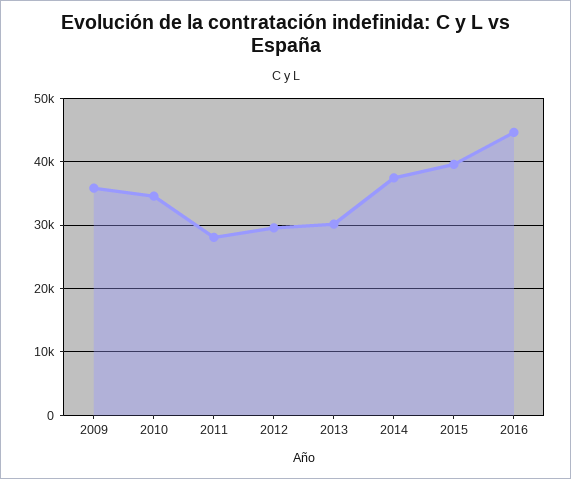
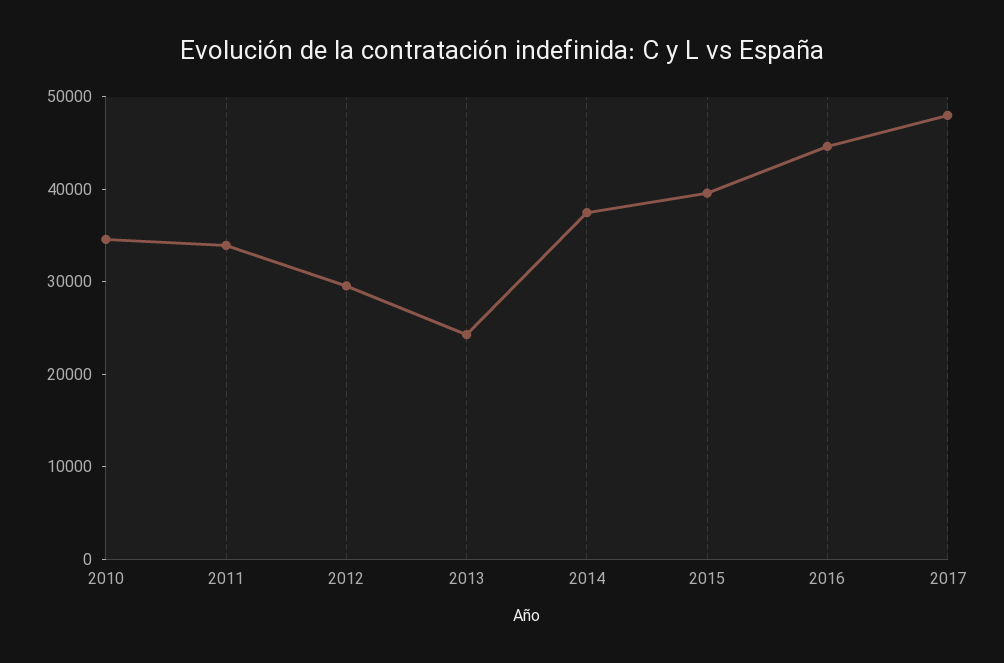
2009: 36000 -> none
2011: 28000 -> 34000
2013: 30000 -> 24000
2017: none -> 48000

